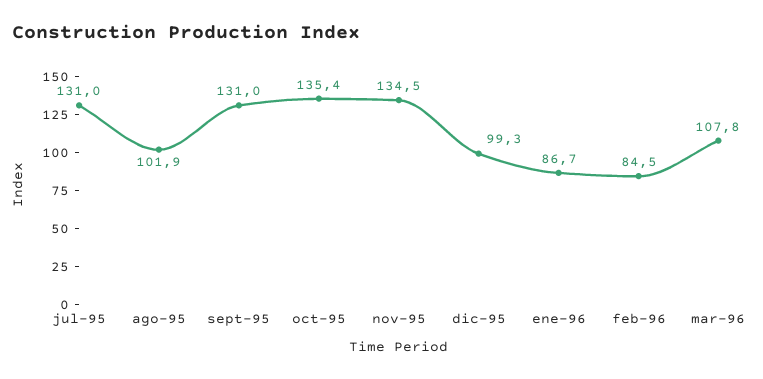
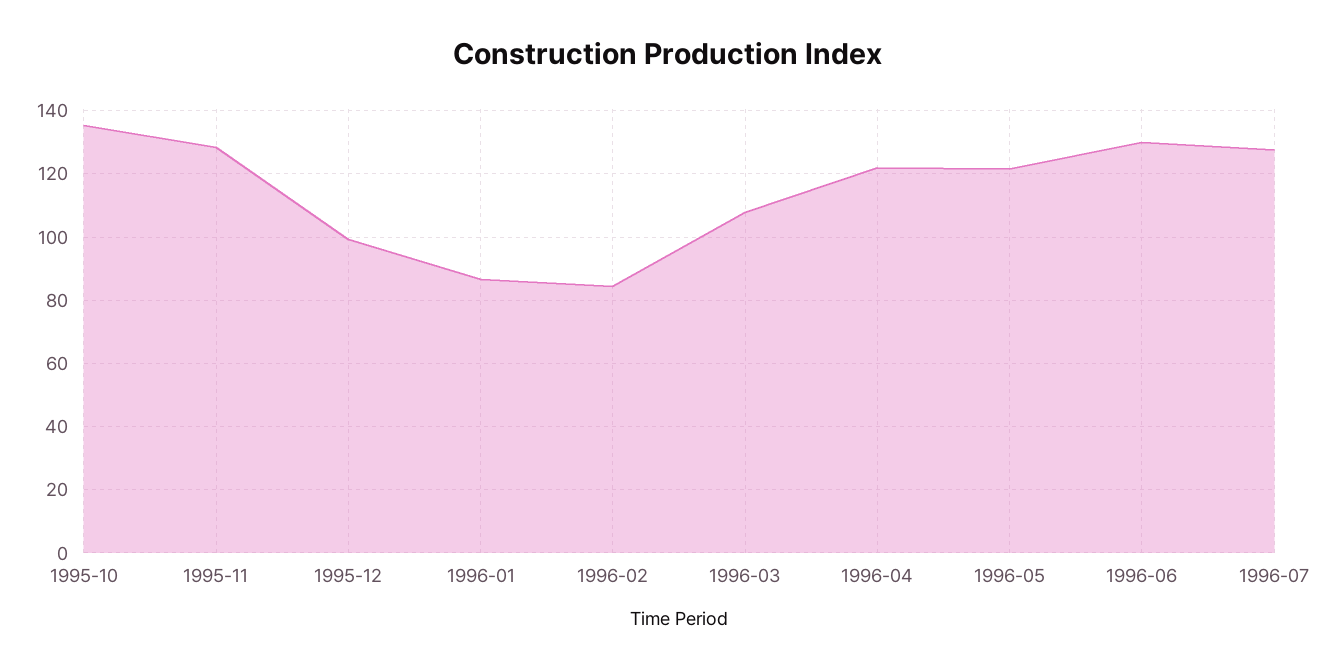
jul-95: 131 -> none
ago-95: 101.9 -> none
sept-95: 131 -> none
nov-95: 134.5 -> 128
1996-04: none -> 122
1996-05: none -> 122
1996-06: none -> 130
1996-07: none -> 128

